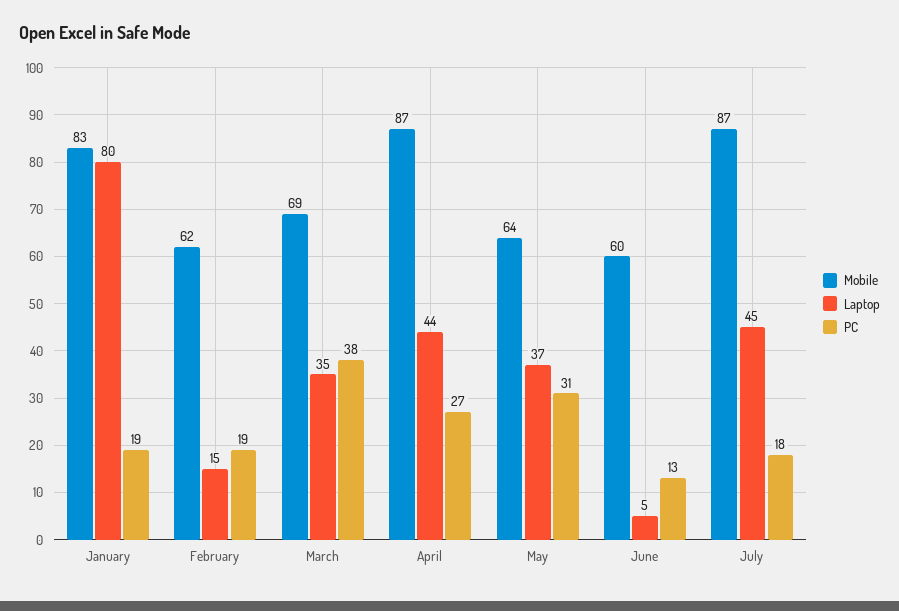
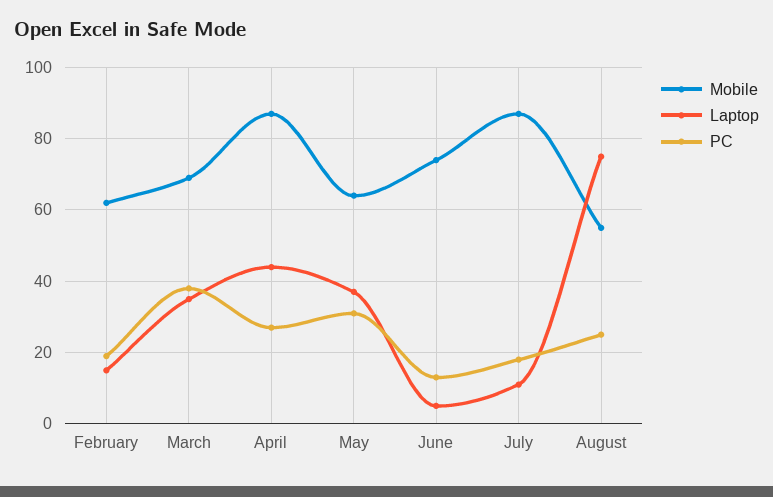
Mobile, January: 83 -> none
Laptop, January: 80 -> none
PC, January: 19 -> none
Mobile, June: 60 -> 75
Laptop, July: 45 -> 10
Mobile, August: none -> 55
Laptop, August: none -> 75
PC, August: none -> 25

